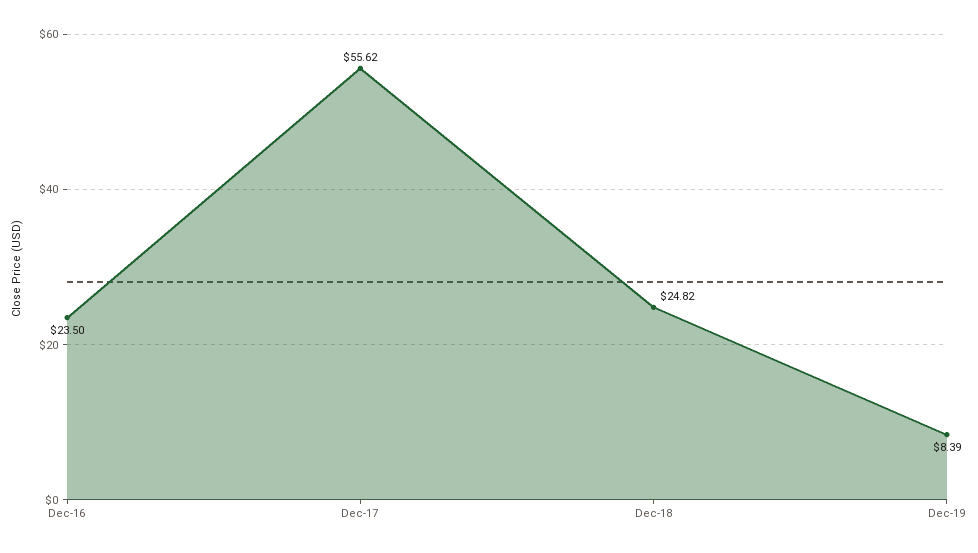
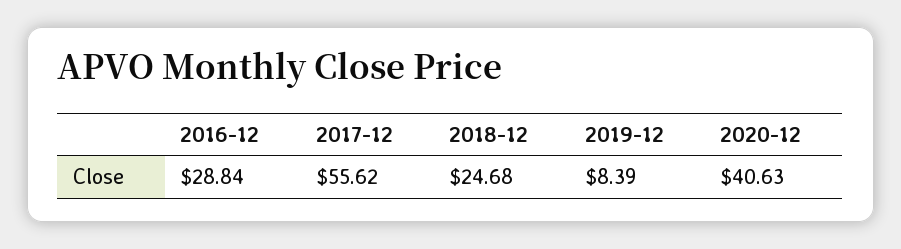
Dec-16: 23.5 -> 28.84
Dec-18: 24.82 -> 24.68
2020-12: none -> 40.63

